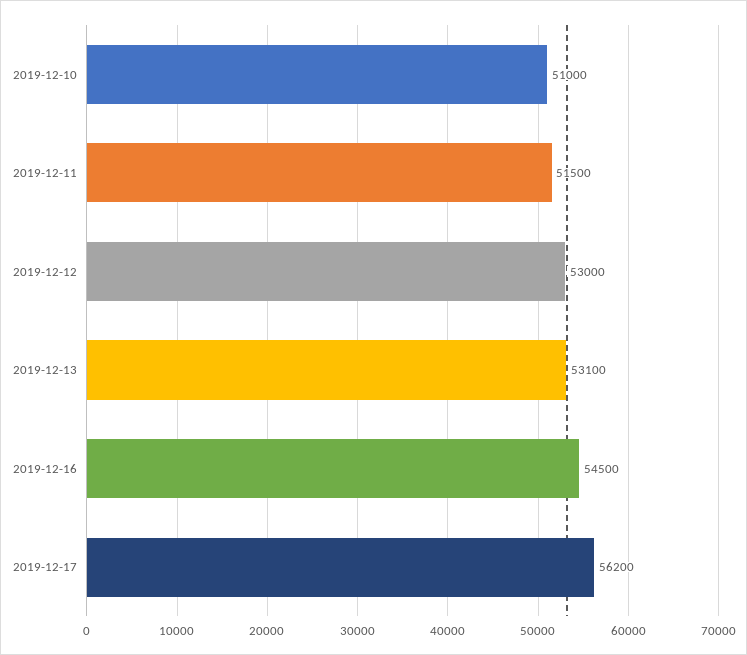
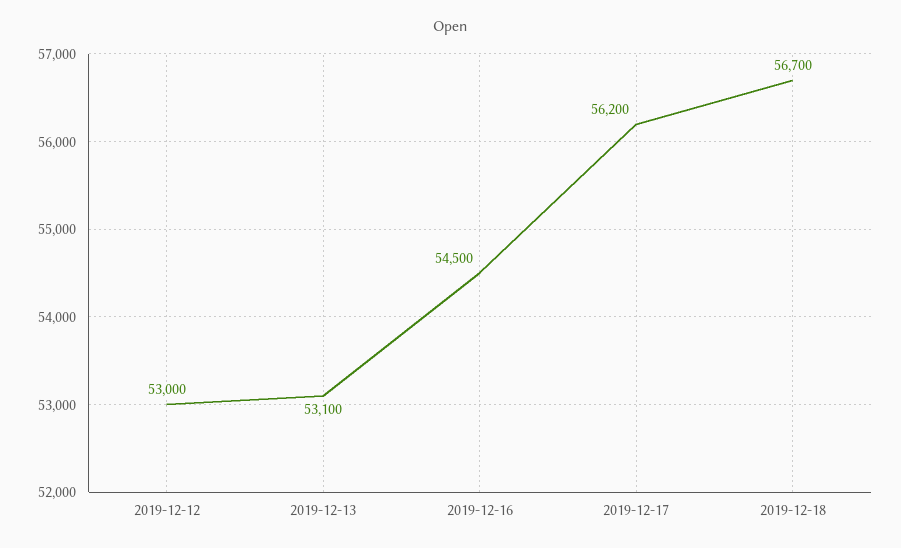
2019-12-10: 51000 -> none
2019-12-11: 51500 -> none
2019-12-18: none -> 56700

